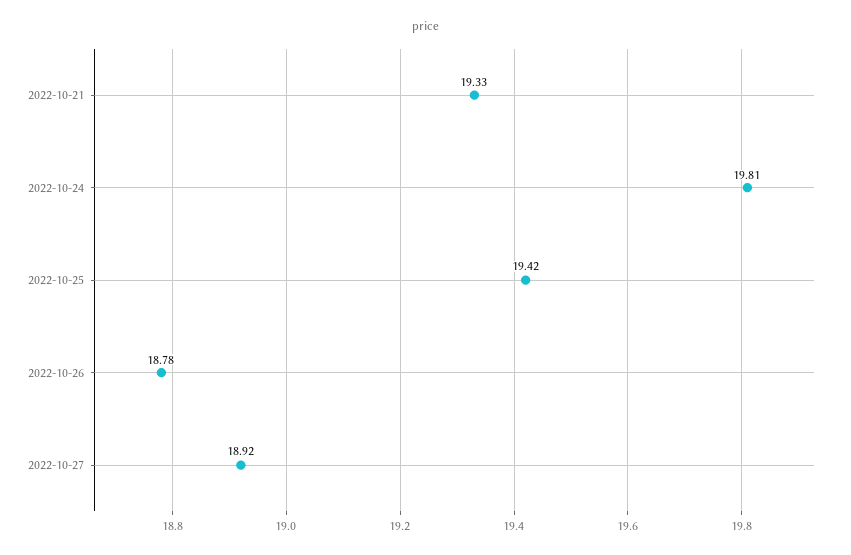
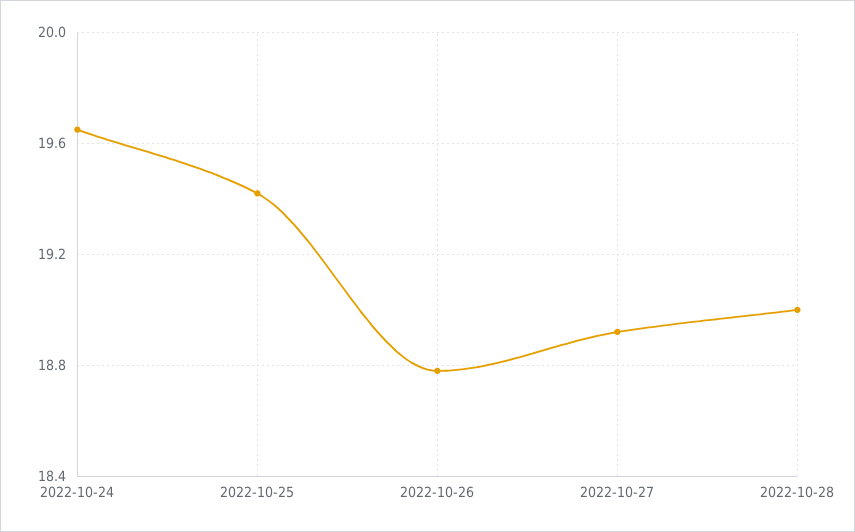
2022-10-21: 19.33 -> none
2022-10-24: 19.81 -> 19.65
2022-10-28: none -> 19

